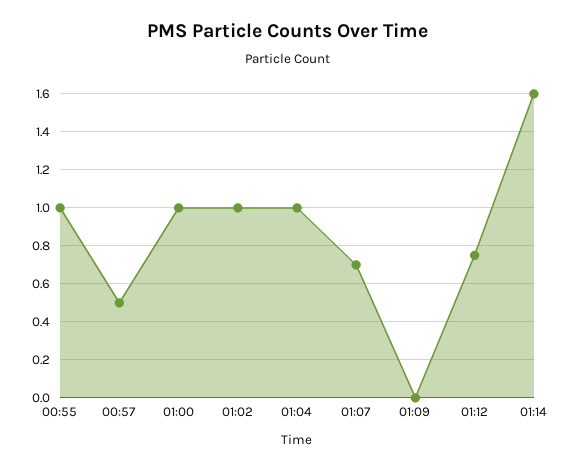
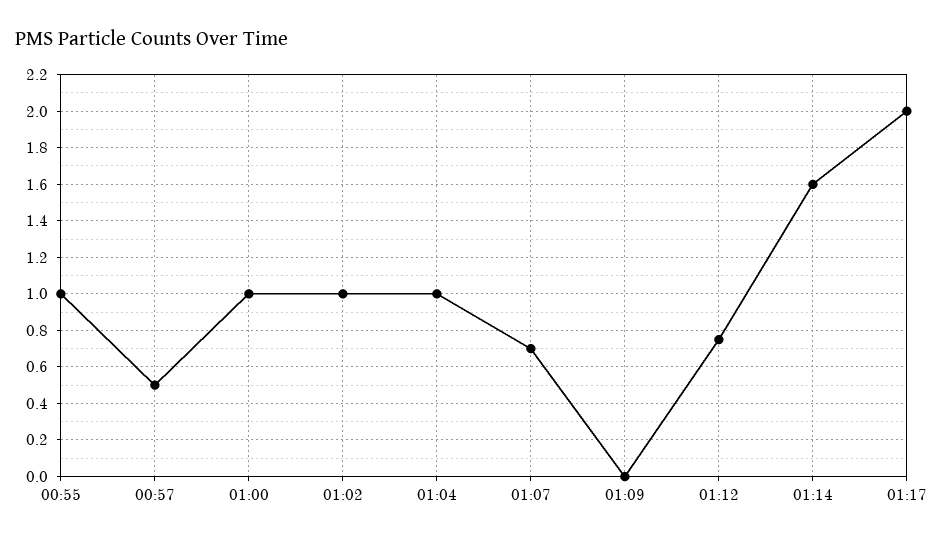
01:17: none -> 2

